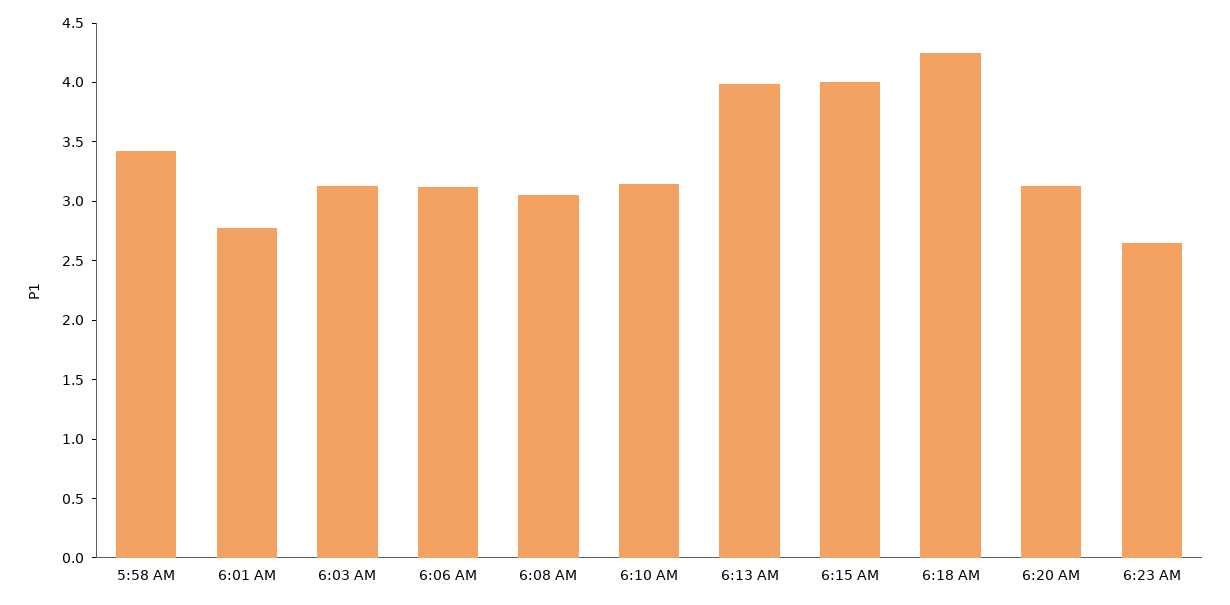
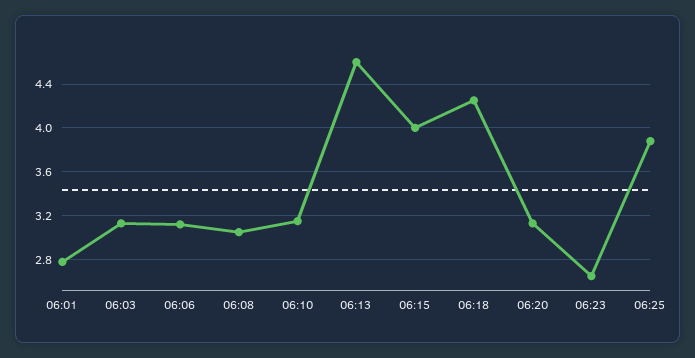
5:58 AM: 3.4 -> none
6:13 AM: 4 -> 4.6
06:25: none -> 3.9

